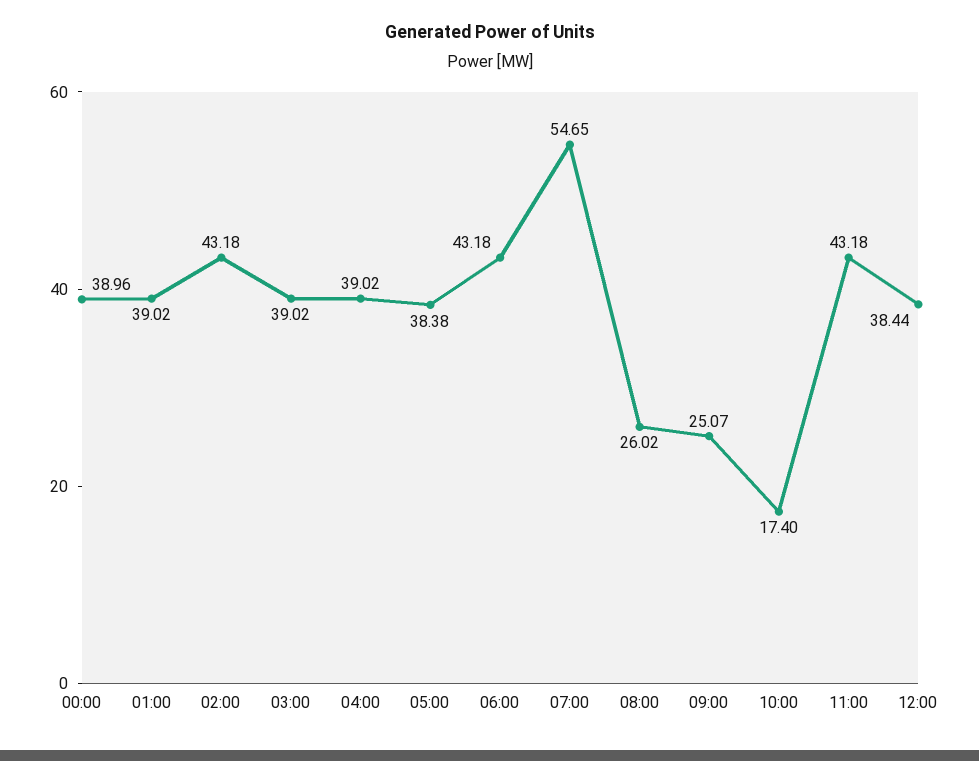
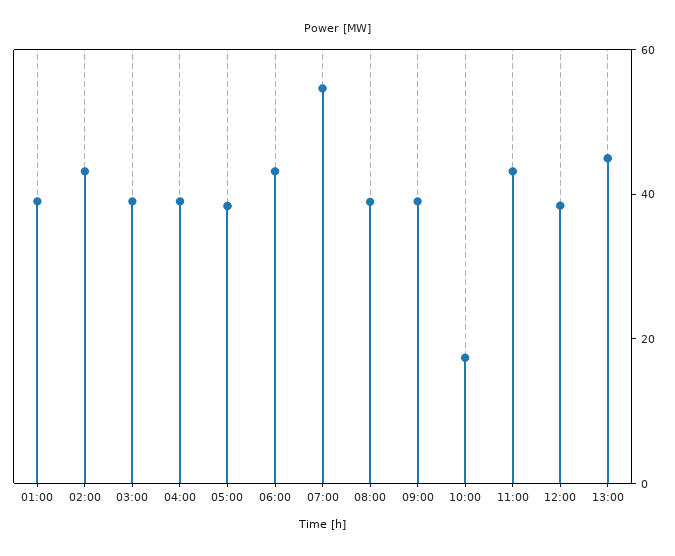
00:00: 38.96 -> none
08:00: 26.02 -> 40
09:00: 25.07 -> 40
13:00: none -> 45

